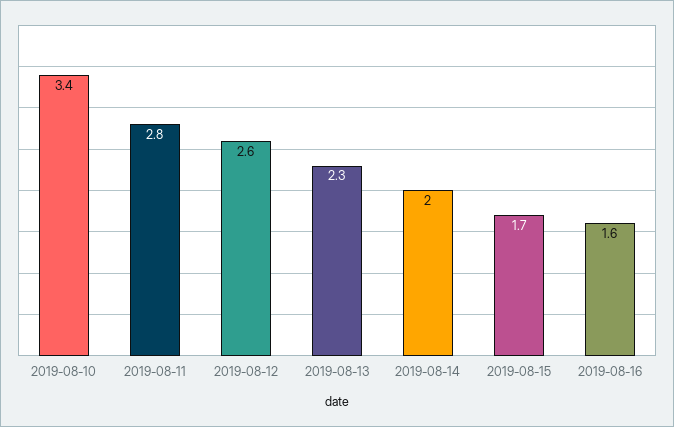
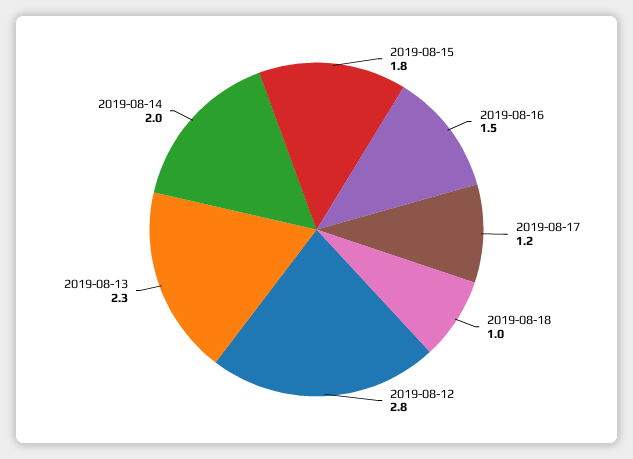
2019-08-10: 3.4 -> none
2019-08-11: 2.8 -> none
2019-08-12: 2.6 -> 2.8
2019-08-15: 1.7 -> 1.8
2019-08-16: 1.6 -> 1.5
2019-08-17: none -> 1.2
2019-08-18: none -> 1

